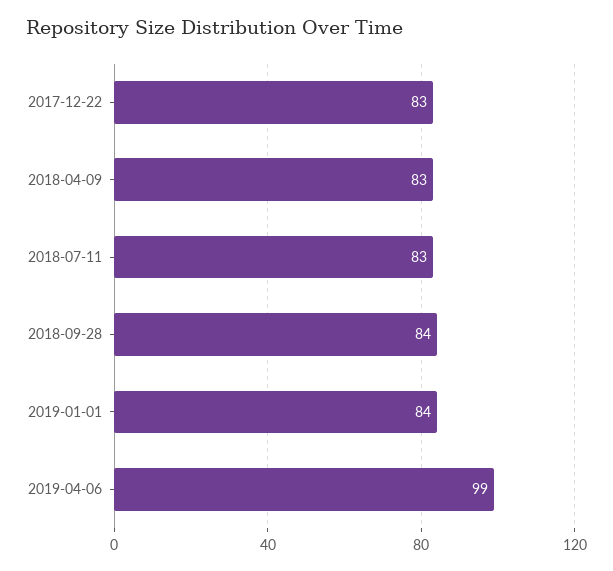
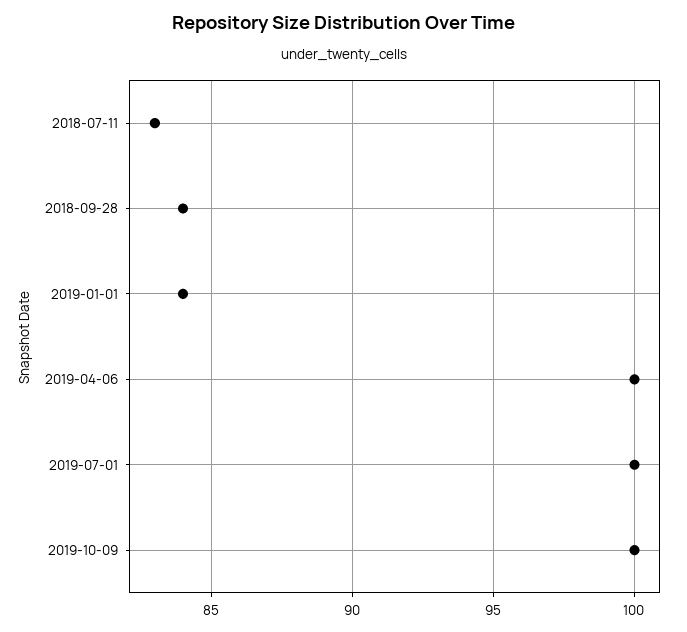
2017-12-22: 83 -> none
2018-04-09: 83 -> none
2019-04-06: 99 -> 100
2019-07-01: none -> 100
2019-10-09: none -> 100

